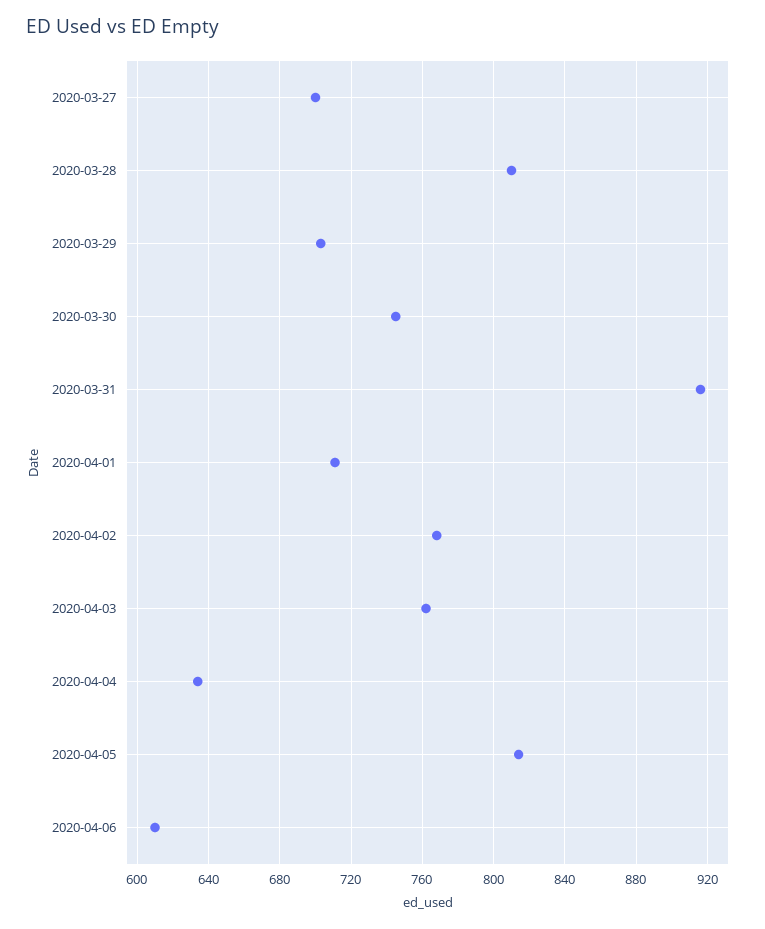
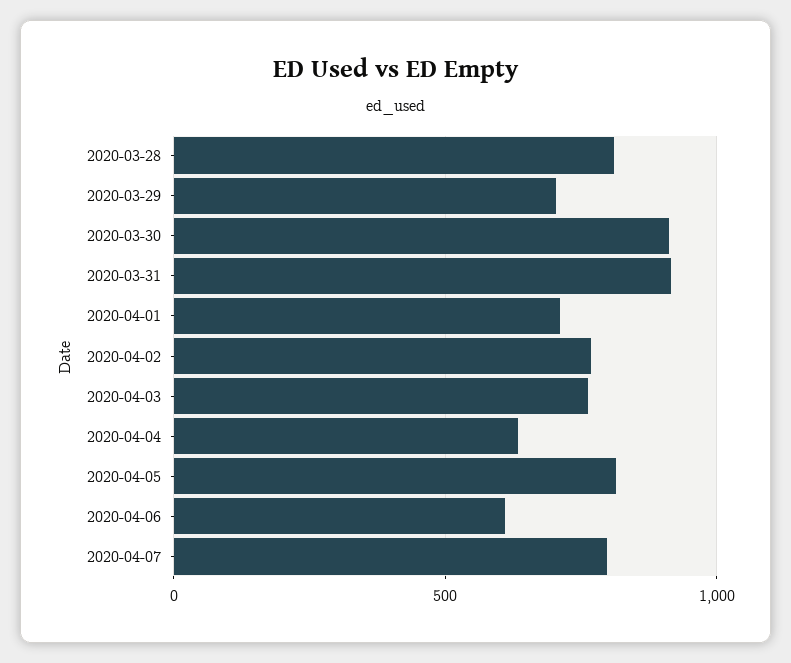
2020-03-27: 700 -> none
2020-03-30: 745 -> 900
2020-04-07: none -> 800

